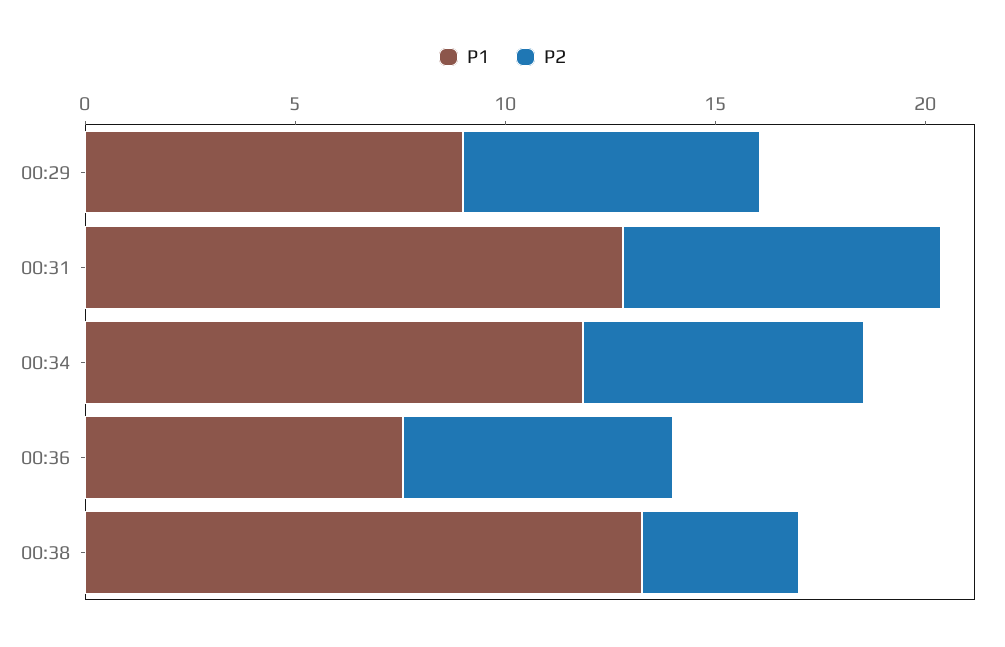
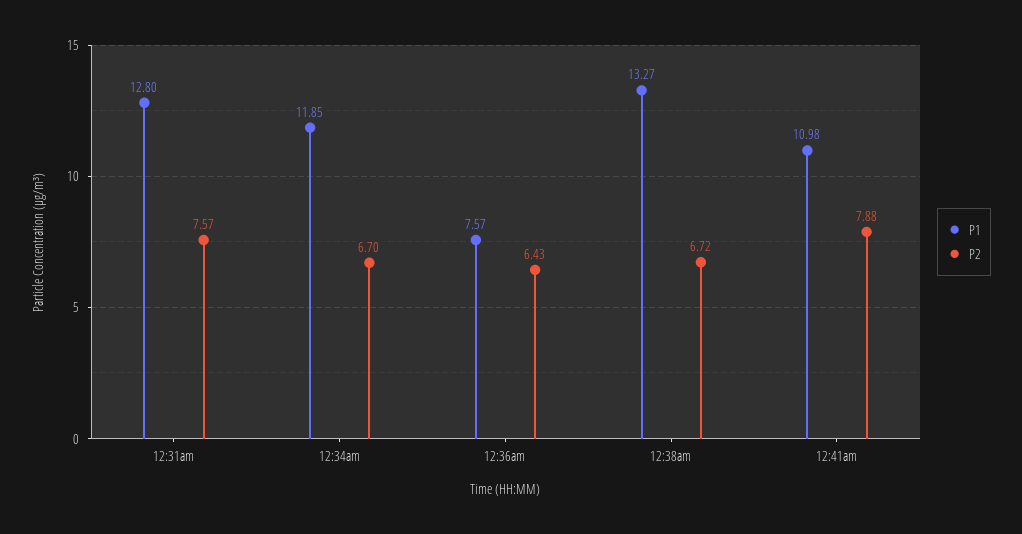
P1, 00:29: 9 -> none
P2, 00:29: 7 -> none
P2, 00:38: 4 -> 6.72
P1, 12:41am: none -> 10.98
P2, 12:41am: none -> 7.88

